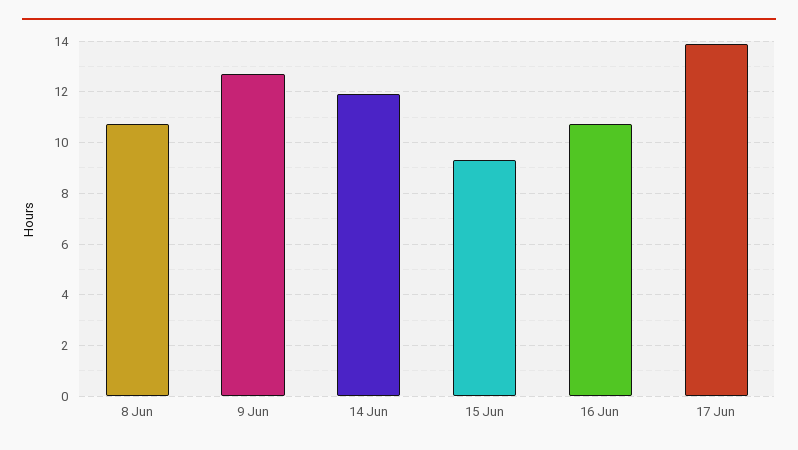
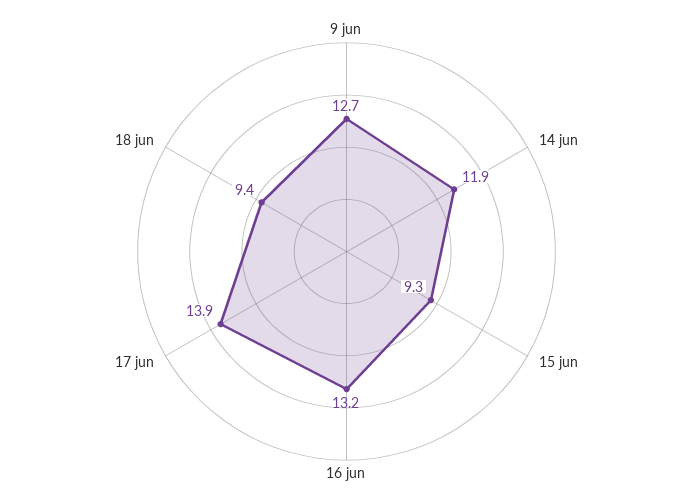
8 Jun: 10.75 -> none
16 Jun: 10.75 -> 13.2
18 jun: none -> 9.4

